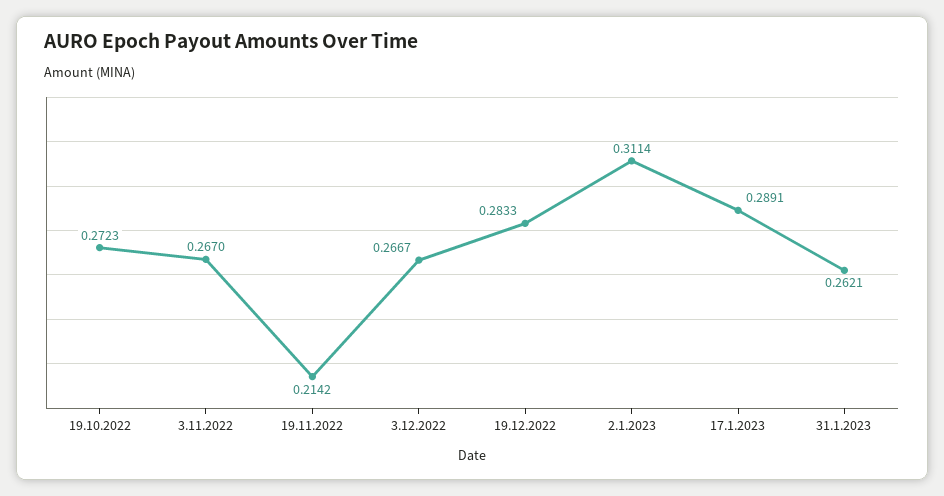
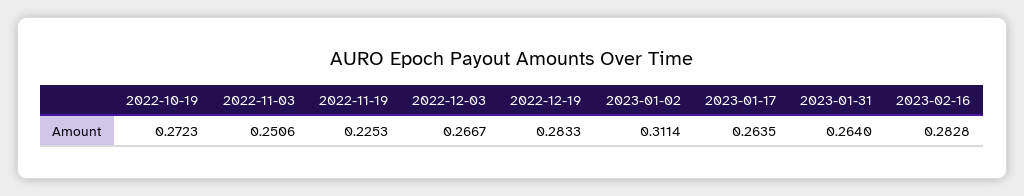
3.11.2022: 0.267 -> 0.2506
19.11.2022: 0.2142 -> 0.2253
17.1.2023: 0.2891 -> 0.2635
31.1.2023: 0.2621 -> 0.264
2023-02-16: none -> 0.2828

